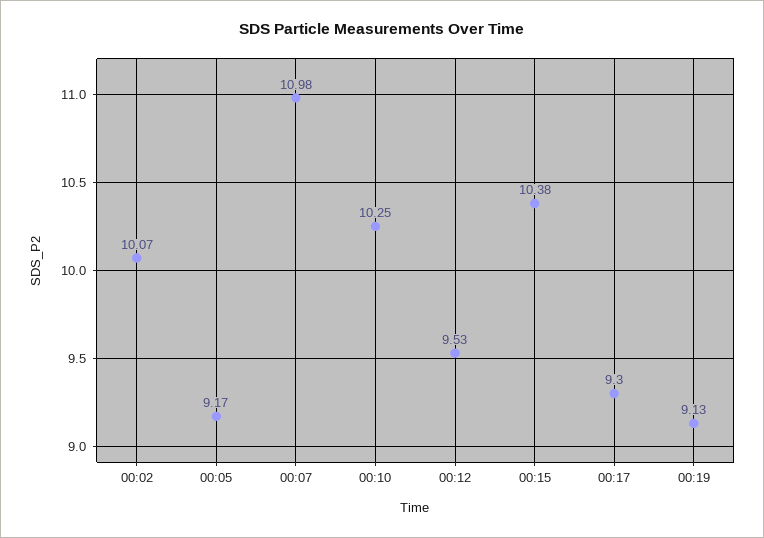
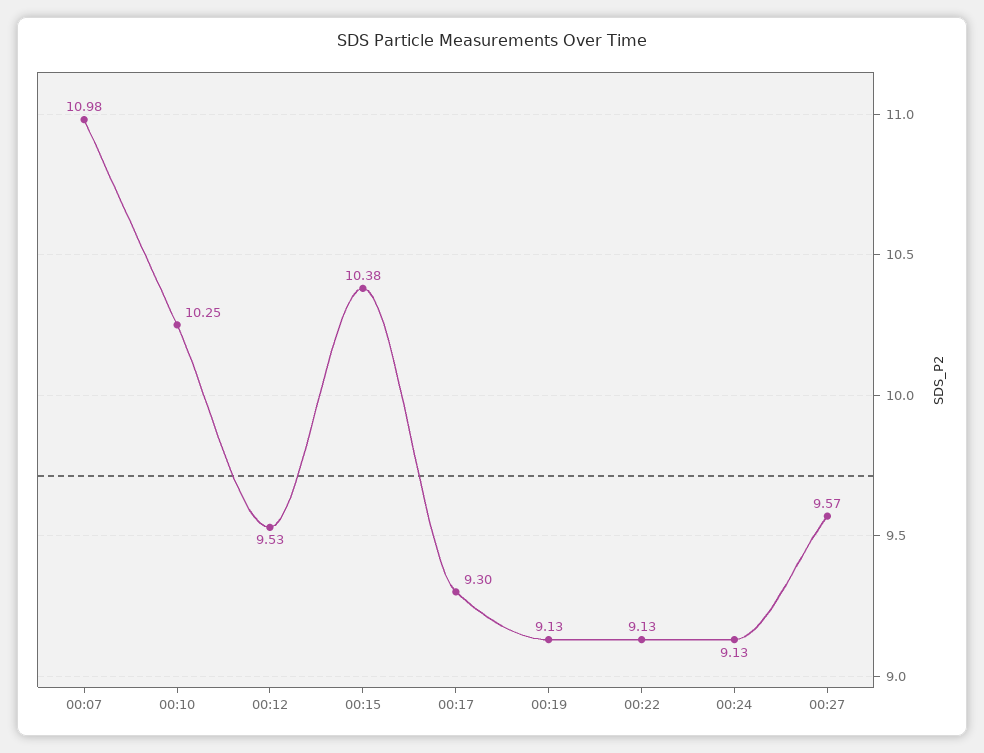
00:02: 10.07 -> none
00:05: 9.17 -> none
00:22: none -> 9.13
00:24: none -> 9.13
00:27: none -> 9.57

